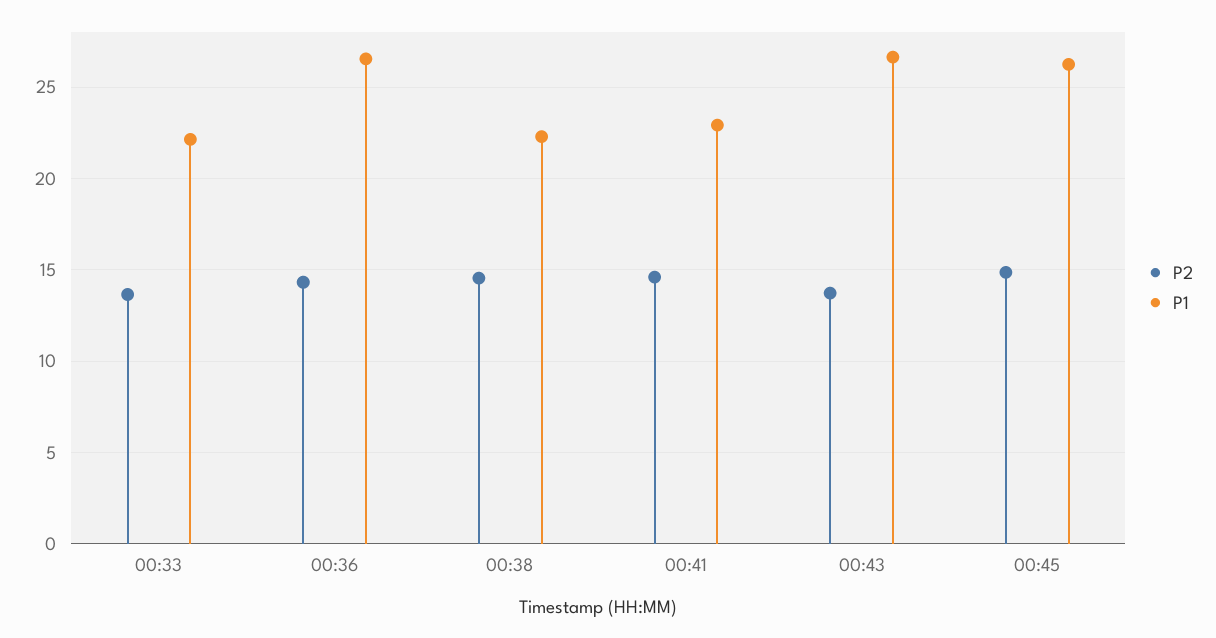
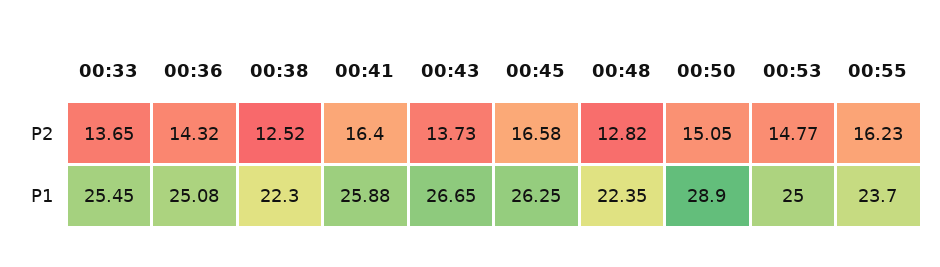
P1, 00:33: 22 -> 25.45
P1, 00:36: 26.5 -> 25.08
P2, 00:38: 14.5 -> 12.52
P2, 00:41: 14.5 -> 16.4
P1, 00:41: 23 -> 25.88
P2, 00:45: 15 -> 16.58
P2, 00:48: none -> 12.82
P2, 00:50: none -> 15.05
P2, 00:53: none -> 14.77
P2, 00:55: none -> 16.23
P1, 00:48: none -> 22.35
P1, 00:50: none -> 28.9
P1, 00:53: none -> 25
P1, 00:55: none -> 23.7

